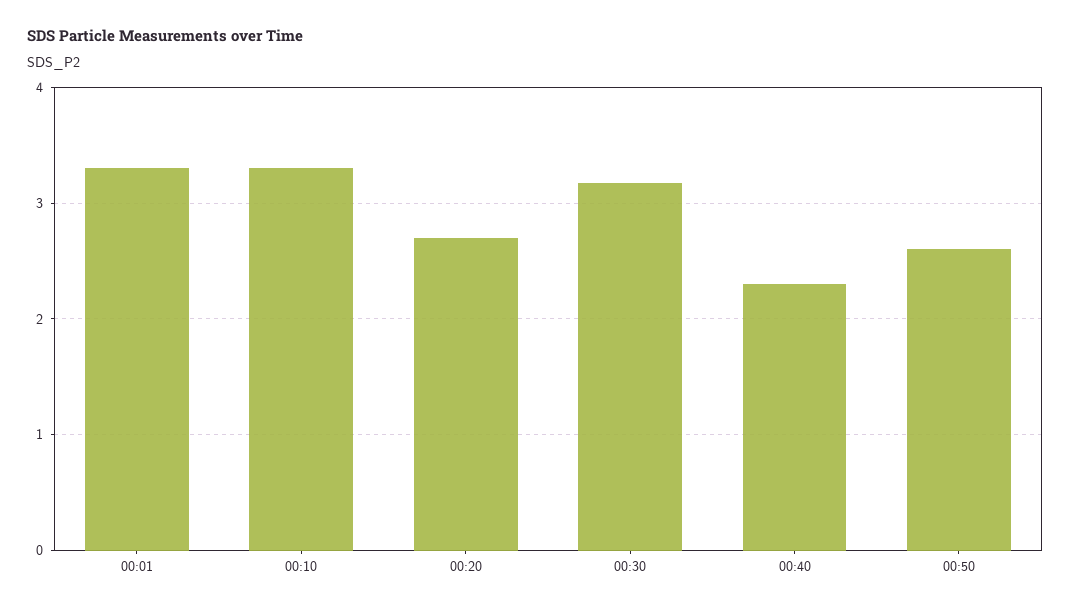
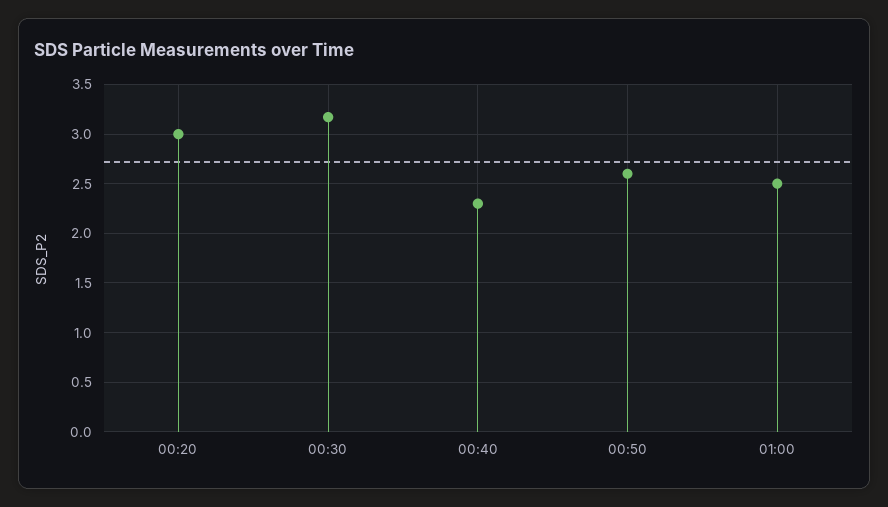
00:01: 3.3 -> none
00:10: 3.3 -> none
00:20: 2.7 -> 3
01:00: none -> 2.5

